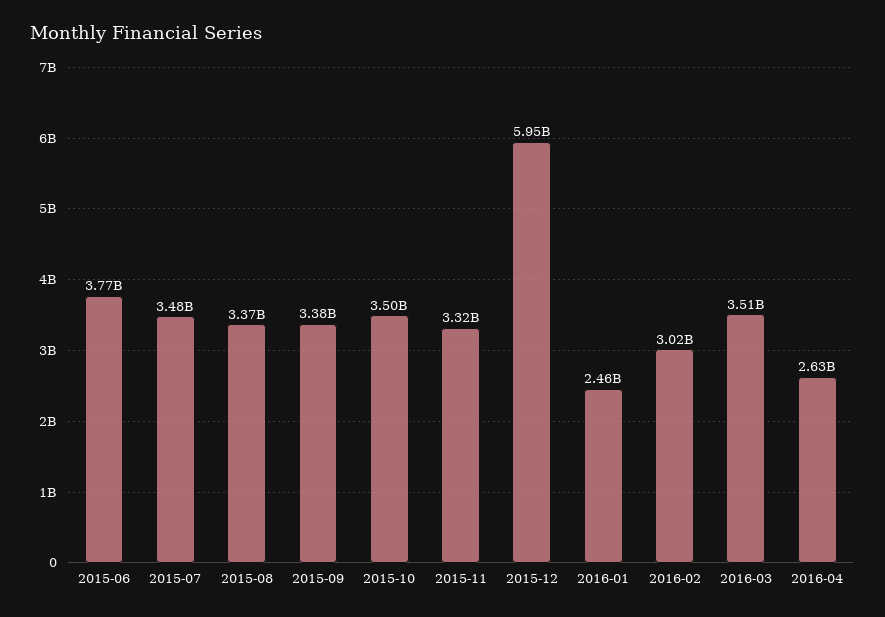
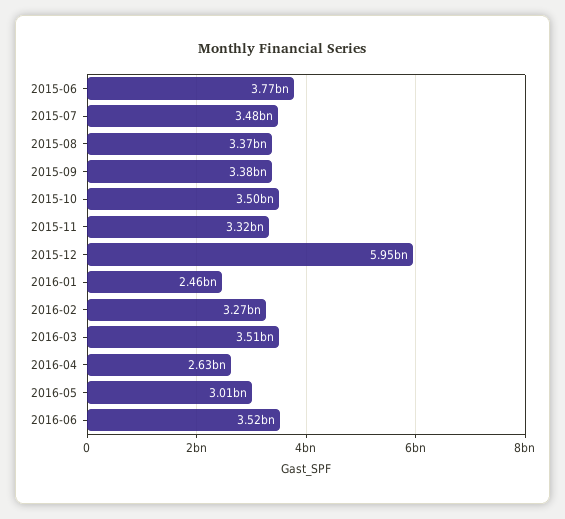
2016-02: 3020000000 -> 3270000000
2016-05: none -> 3010000000
2016-06: none -> 3520000000

